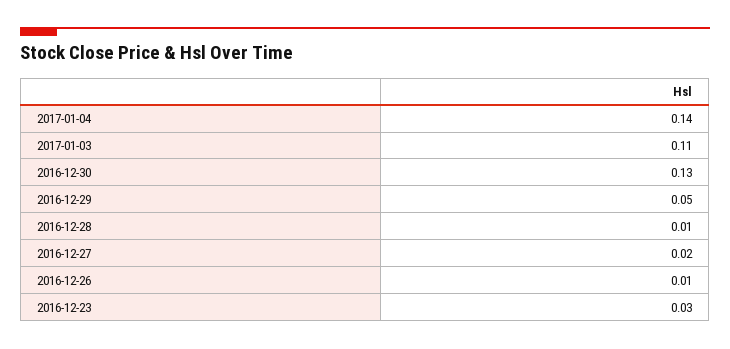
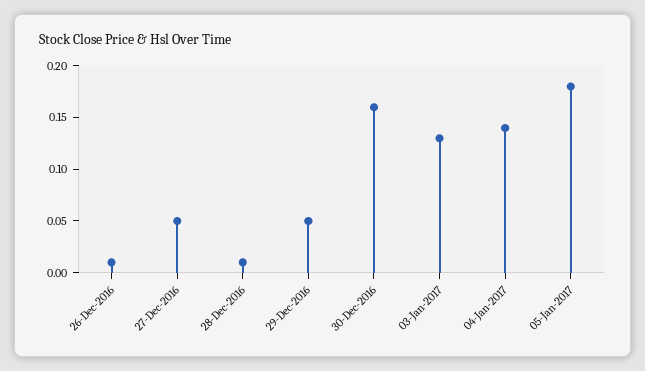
2017-01-03: 0.11 -> 0.13
2016-12-30: 0.13 -> 0.16
2016-12-27: 0.02 -> 0.05
2016-12-23: 0.03 -> none
05-Jan-2017: none -> 0.18

